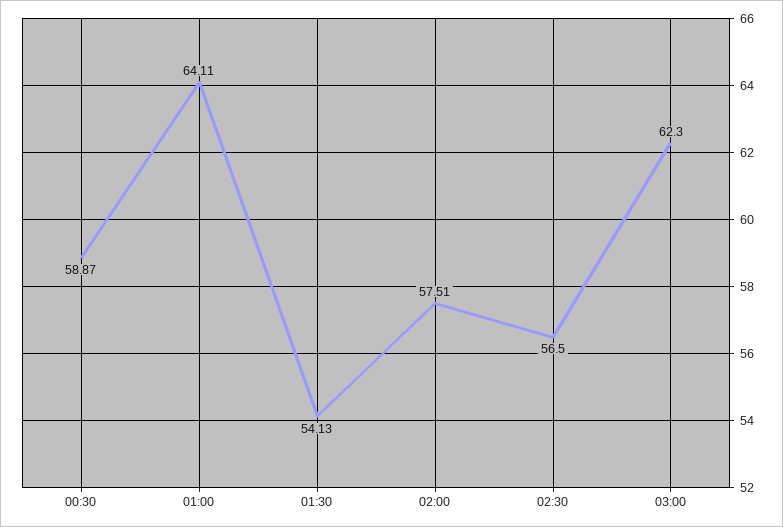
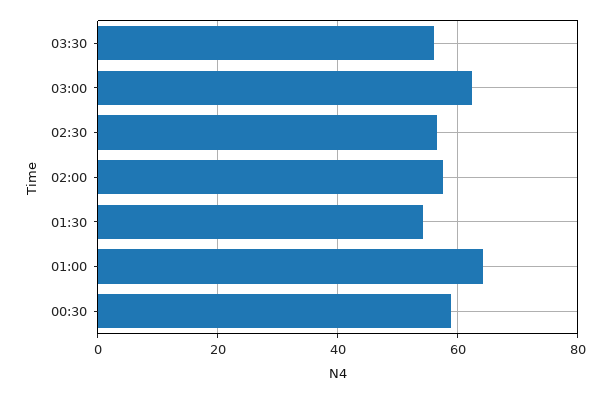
03:30: none -> 56

